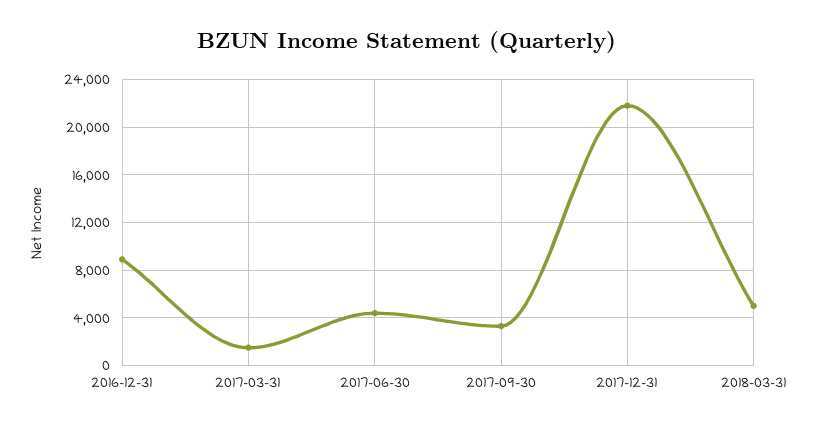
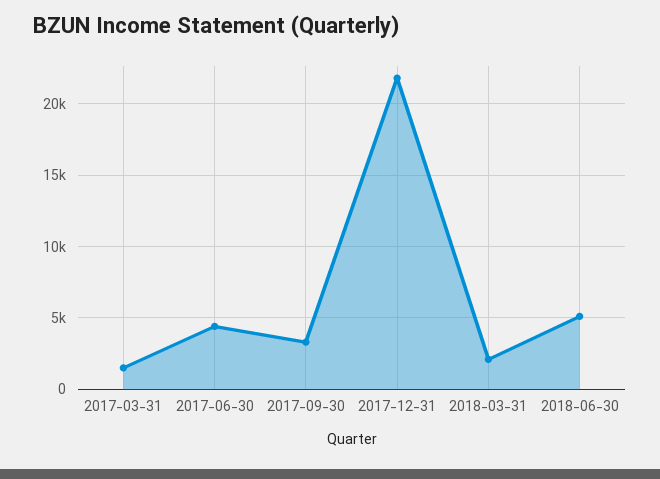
2016-12-31: 9000 -> none
2018-03-31: 5000 -> 2000
2018-06-30: none -> 5000

